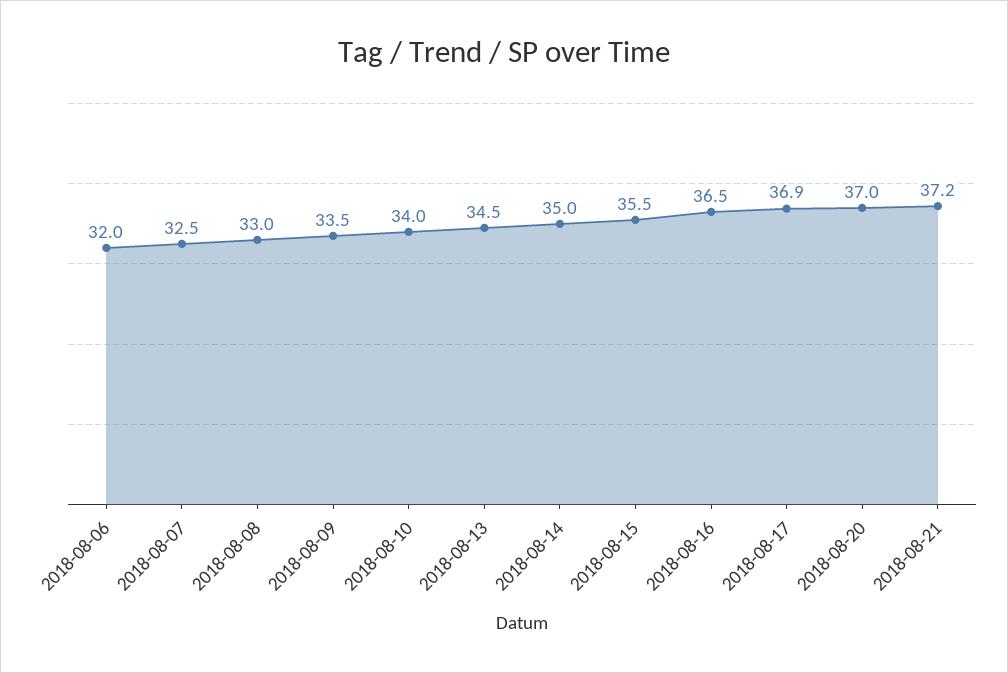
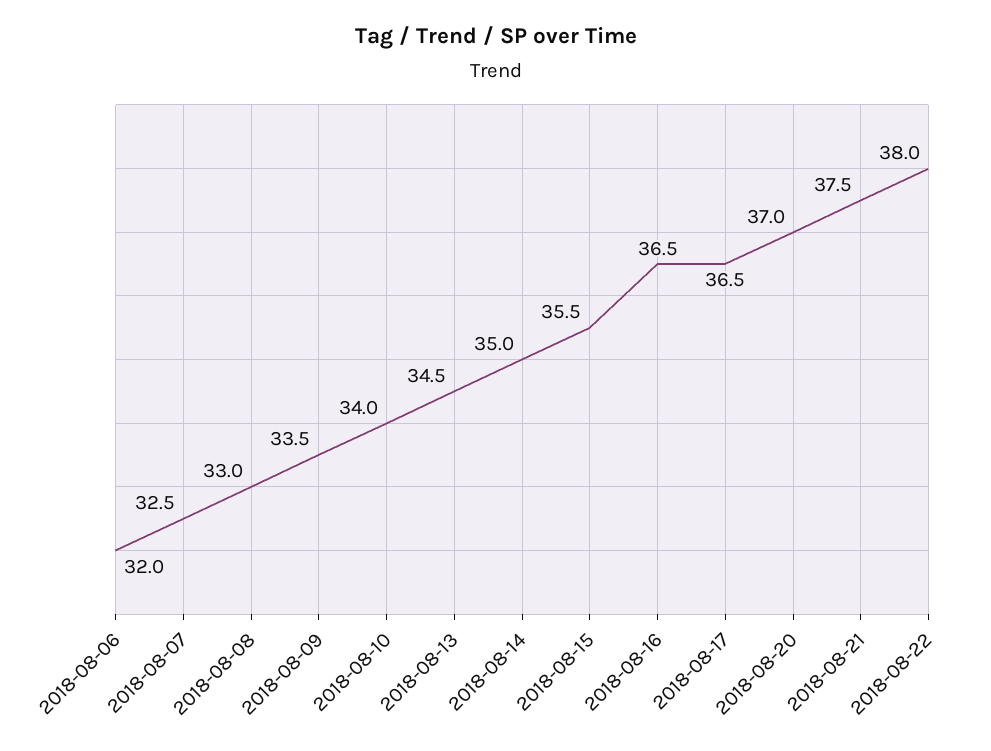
2018-08-17: 36.9 -> 36.5
2018-08-21: 37.2 -> 37.5
2018-08-22: none -> 38

